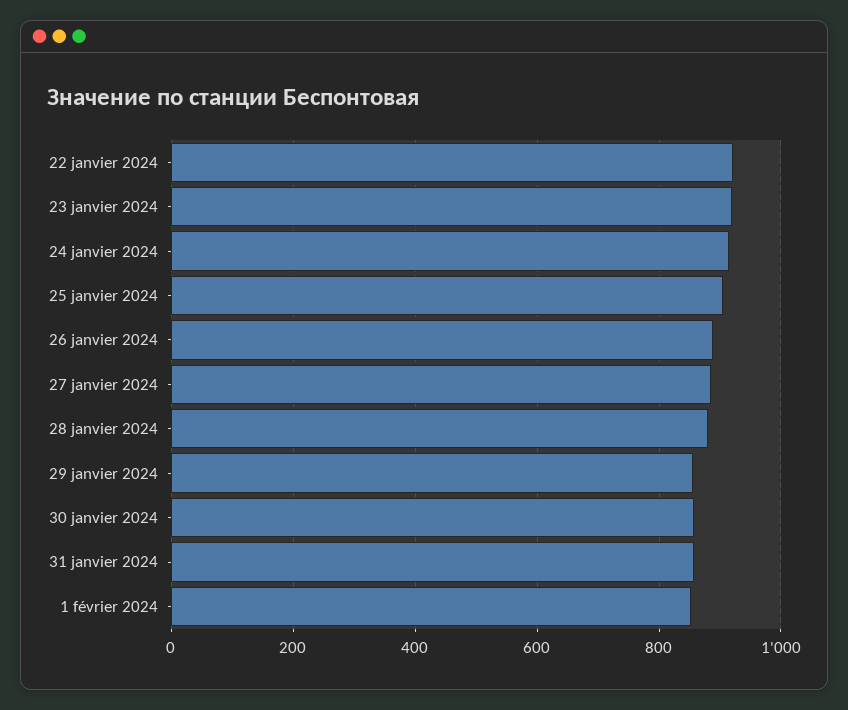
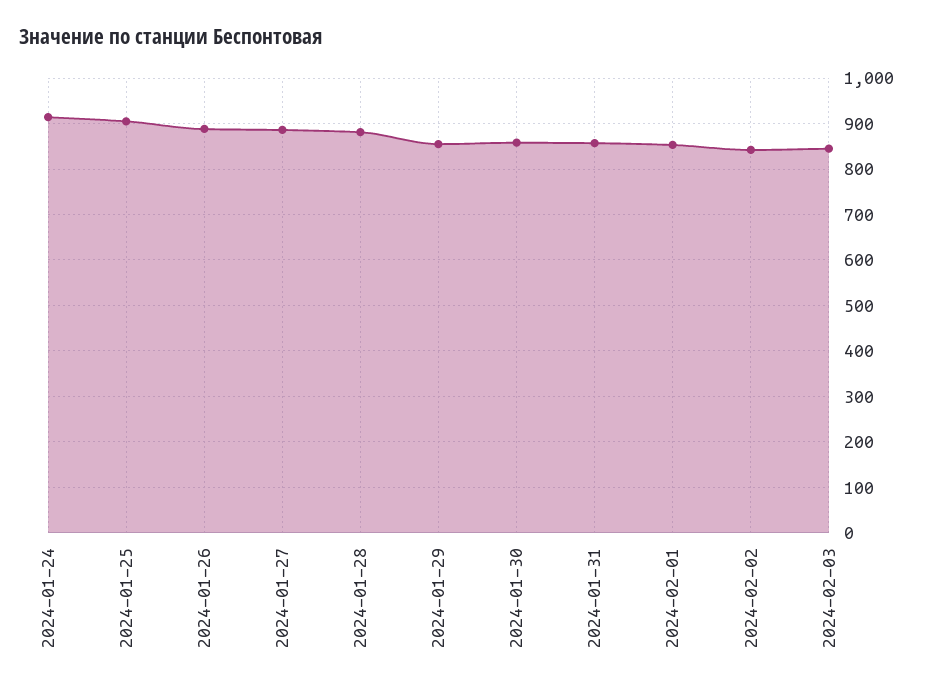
22 janvier 2024: 920 -> none
23 janvier 2024: 920 -> none
2024-02-02: none -> 840
2024-02-03: none -> 840

